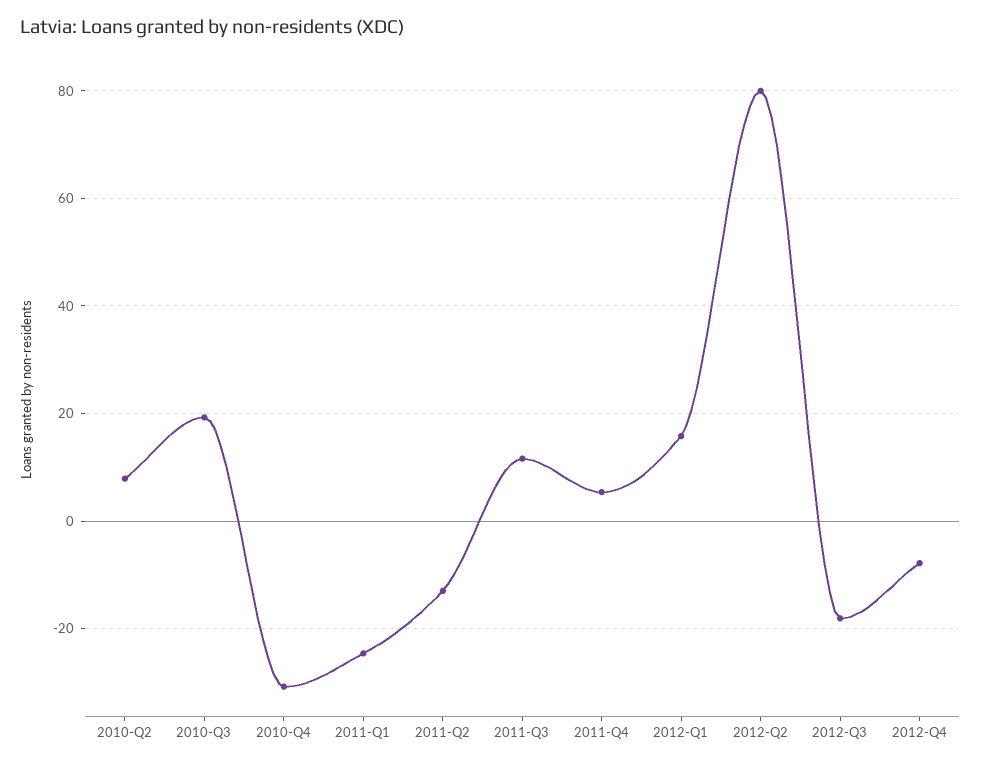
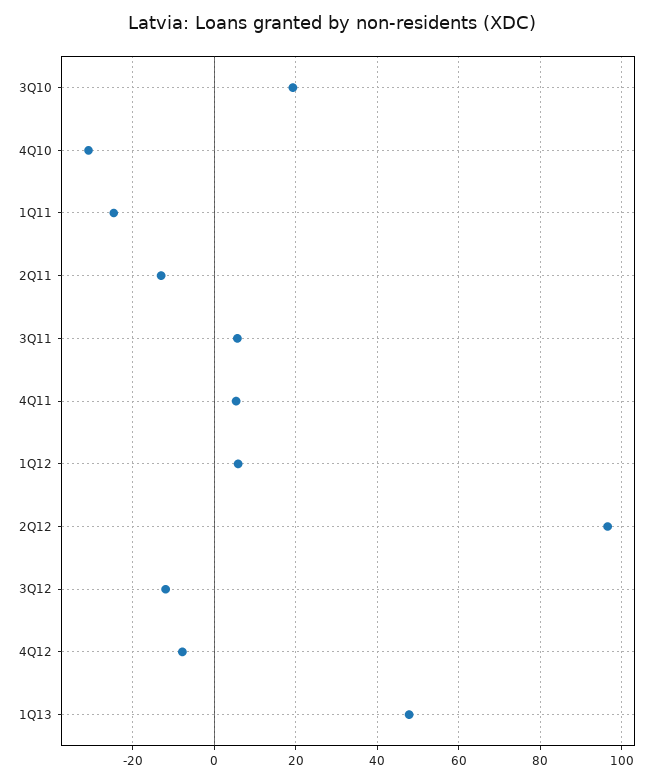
2010-Q2: 8 -> none
2011-Q3: 12 -> 6
2012-Q1: 16 -> 6
2012-Q2: 80 -> 96
2012-Q3: -18 -> -12
1Q13: none -> 48

